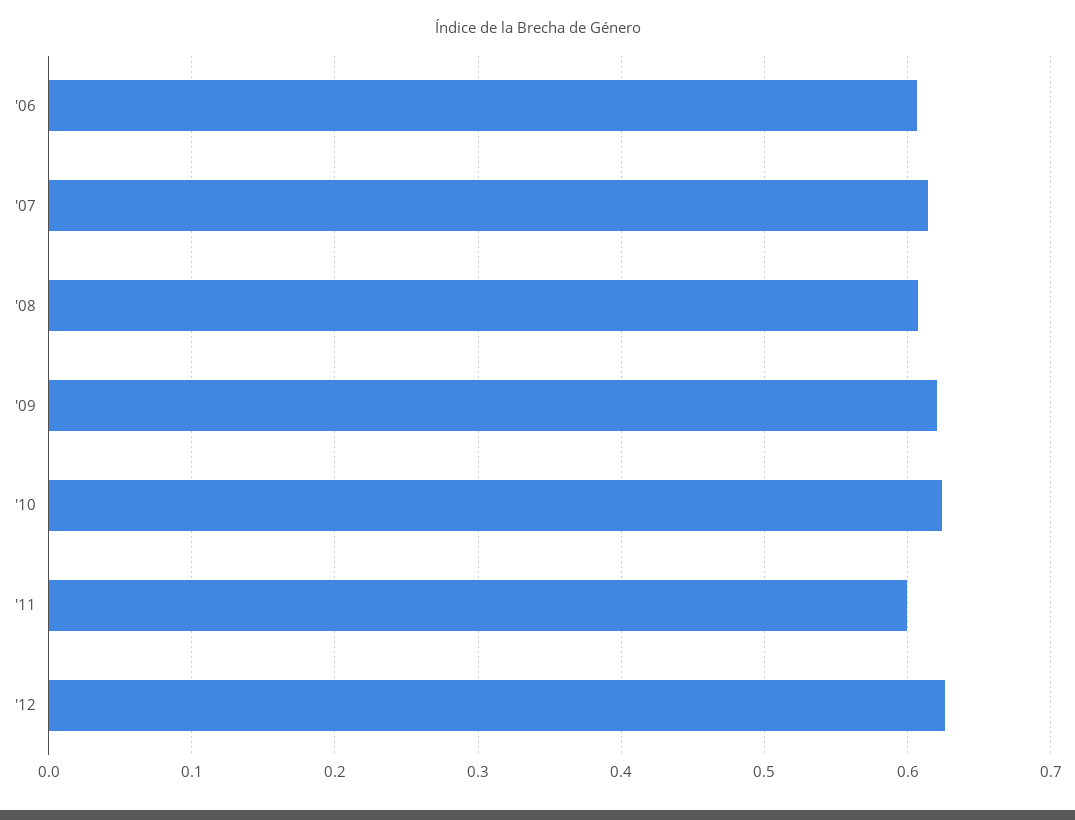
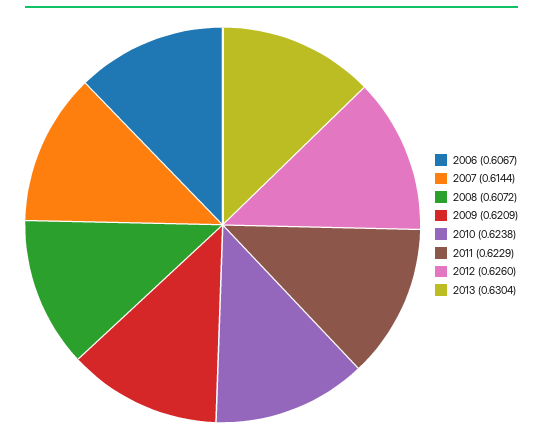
'11: 0.6 -> 0.6229
2013: none -> 0.6304

